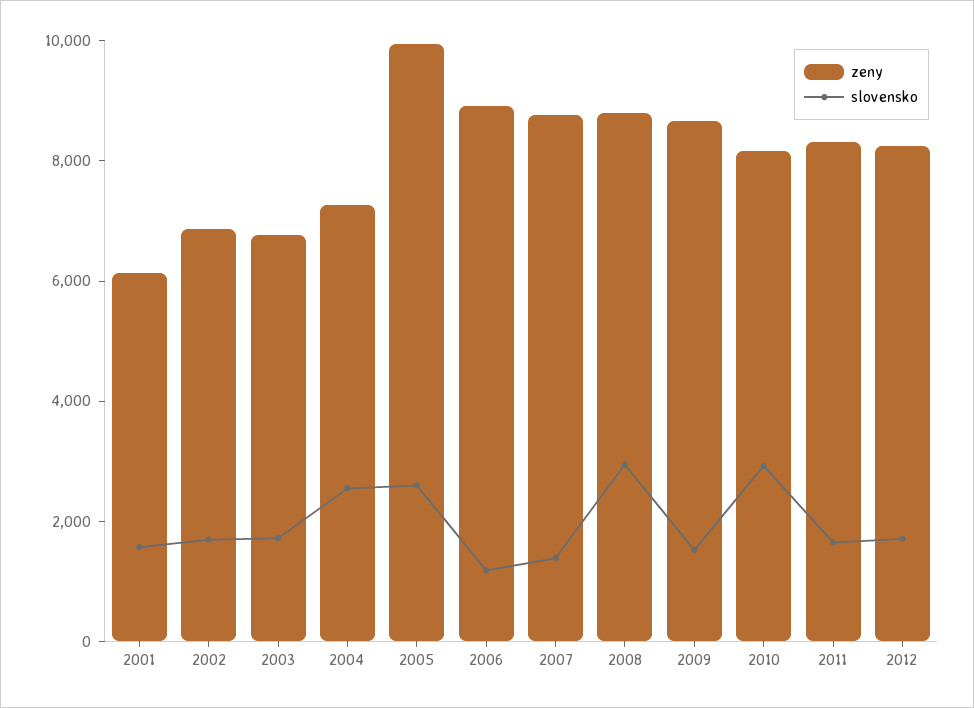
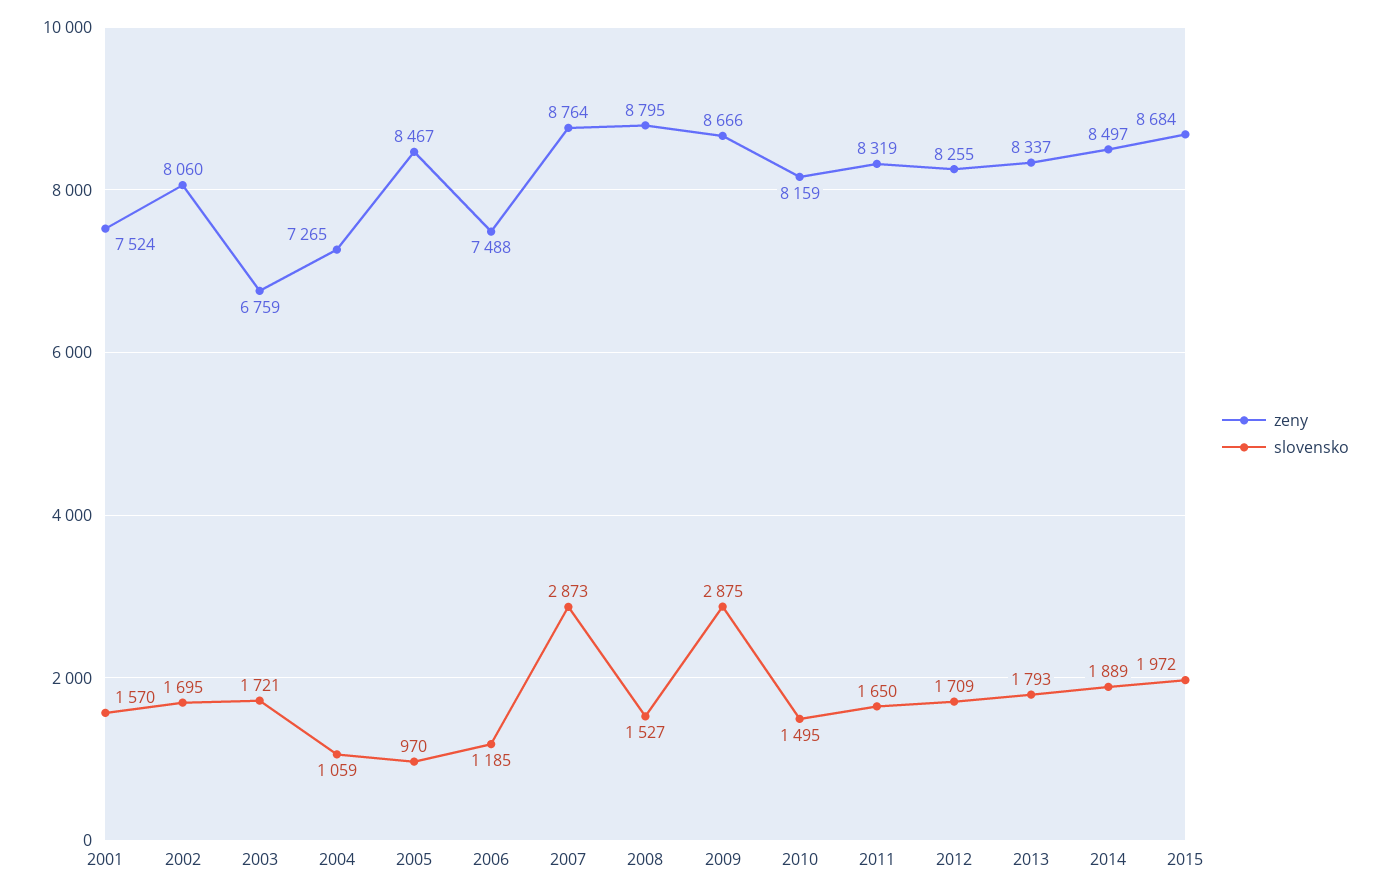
zeny, 2001: 6000 -> 7524
zeny, 2002: 7000 -> 8060
slovensko, 2004: 2500 -> 1059
zeny, 2005: 10000 -> 8467
slovensko, 2005: 2500 -> 970
zeny, 2006: 9000 -> 7488
slovensko, 2007: 1500 -> 2873
slovensko, 2008: 3000 -> 1527
slovensko, 2009: 1500 -> 2875
slovensko, 2010: 3000 -> 1495
zeny, 2013: none -> 8337
slovensko, 2013: none -> 1793
zeny, 2014: none -> 8497
slovensko, 2014: none -> 1889
zeny, 2015: none -> 8684
slovensko, 2015: none -> 1972

